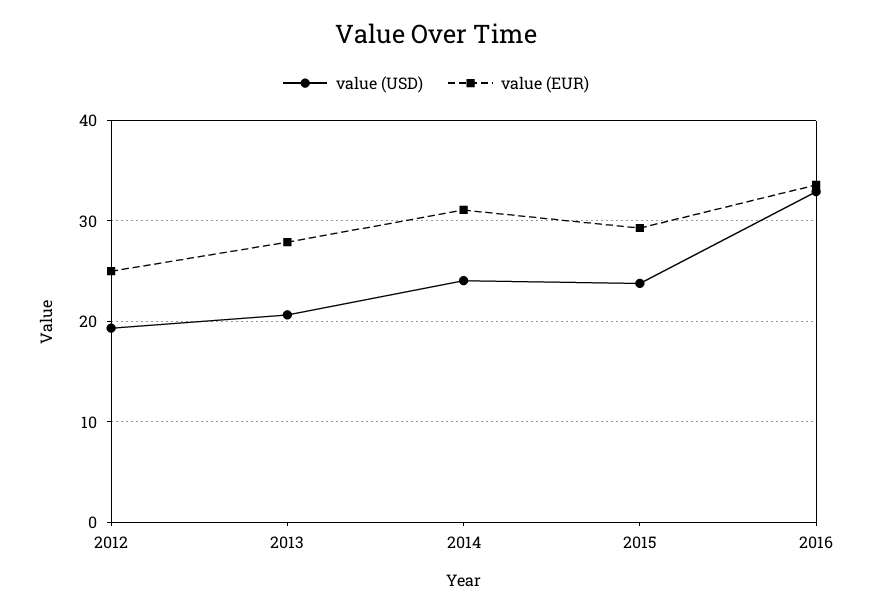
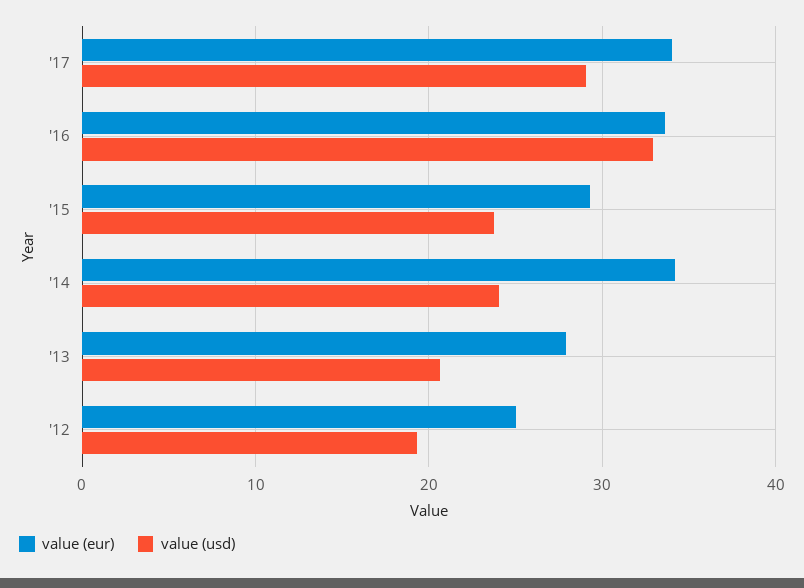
value (EUR), 2014: 31 -> 34
value (EUR), '17: none -> 34
value (USD), '17: none -> 29

